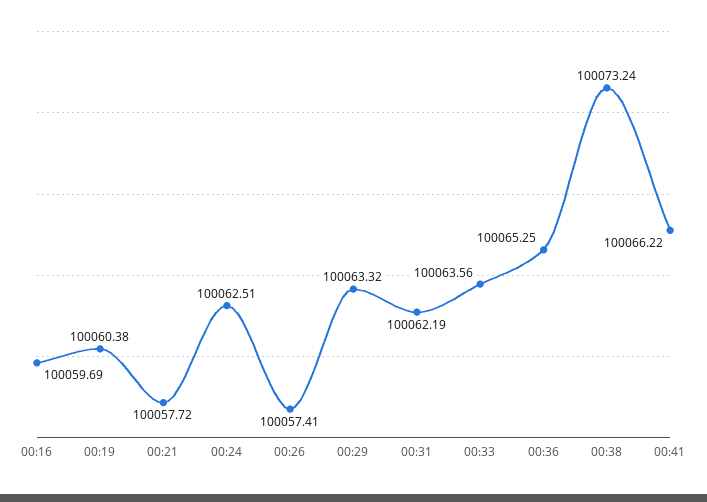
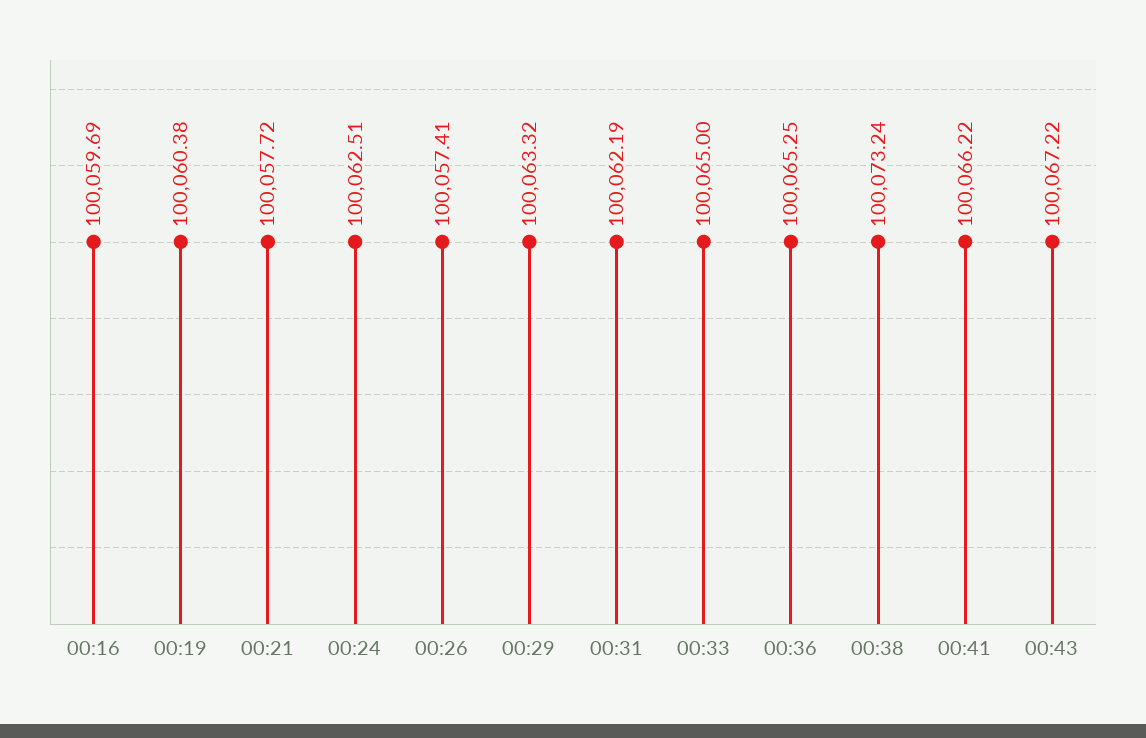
00:33: 100063.56 -> 100065
00:43: none -> 100067.22

